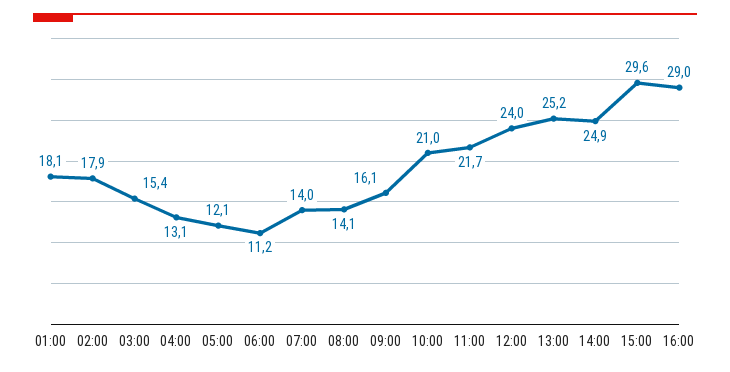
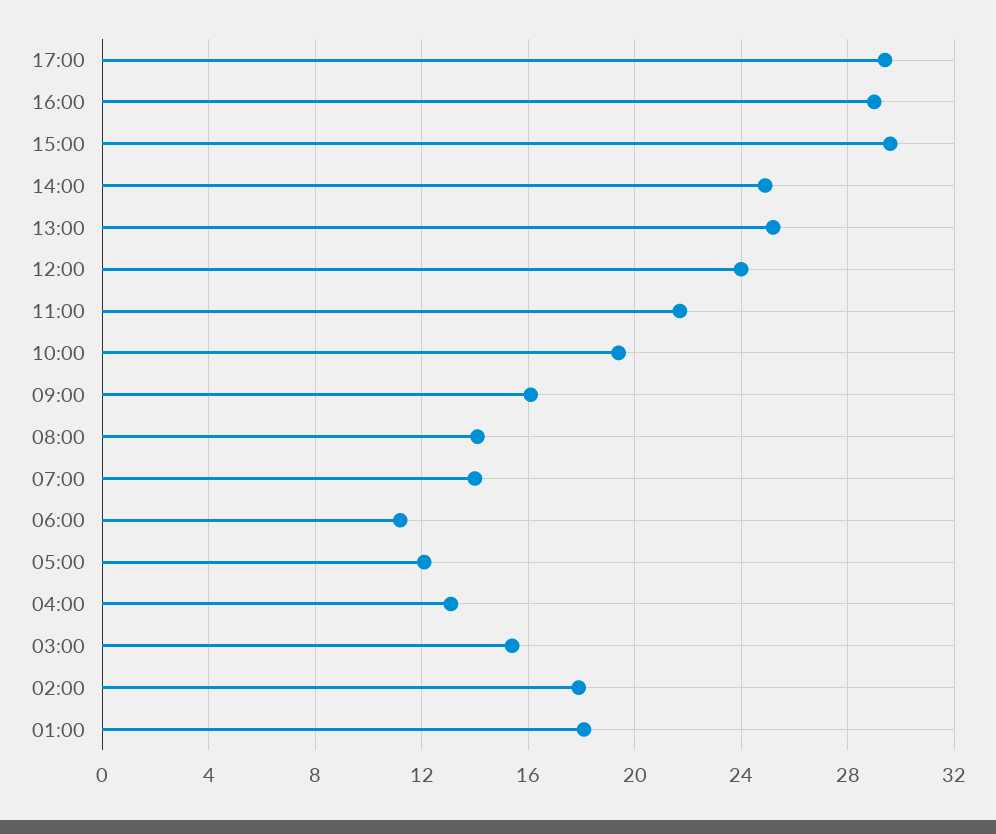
10:00: 21 -> 19.5
17:00: none -> 29.5

